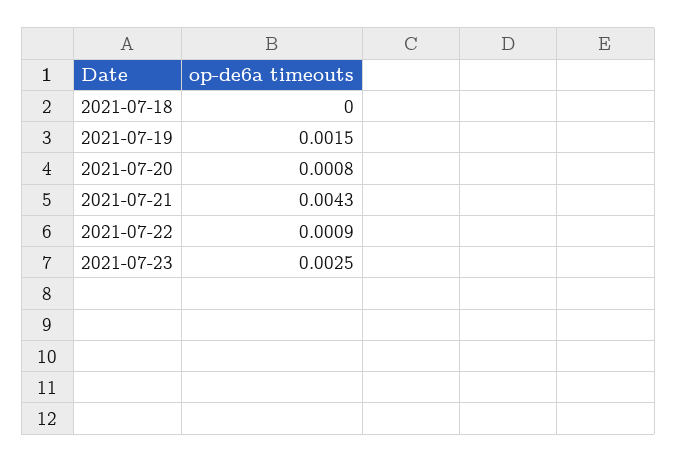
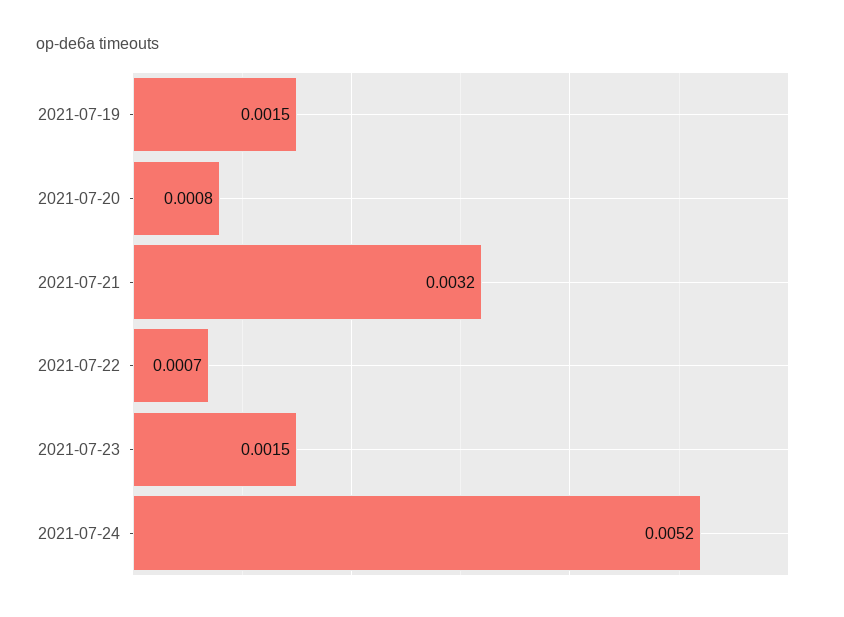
2021-07-18: 0 -> none
2021-07-21: 0.0043 -> 0.0032
2021-07-22: 0.0009 -> 0.0007
2021-07-23: 0.0025 -> 0.0015
2021-07-24: none -> 0.0052

